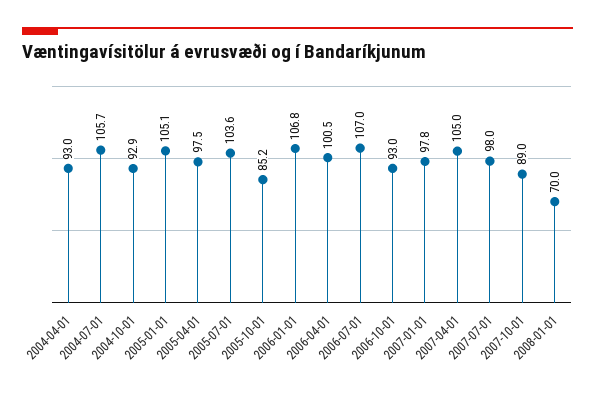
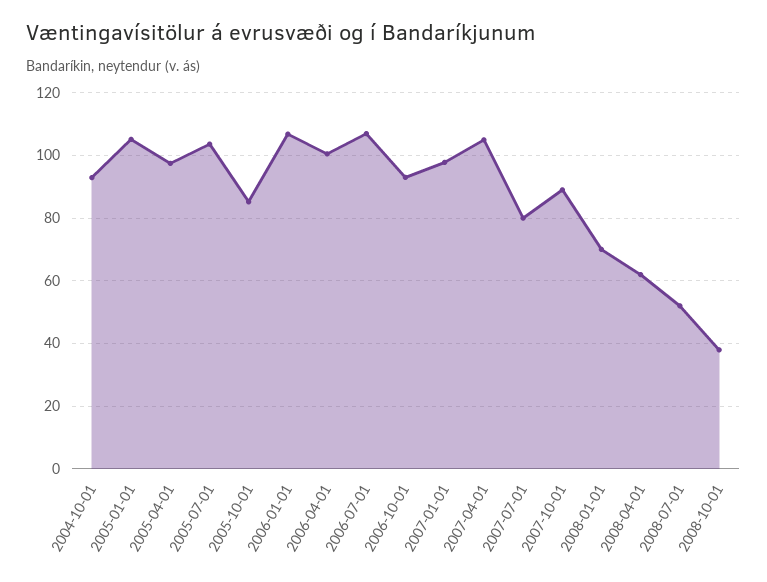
2004-04-01: 93 -> none
2004-07-01: 105.7 -> none
2007-07-01: 98 -> 80
2008-04-01: none -> 62
2008-07-01: none -> 52
2008-10-01: none -> 38

